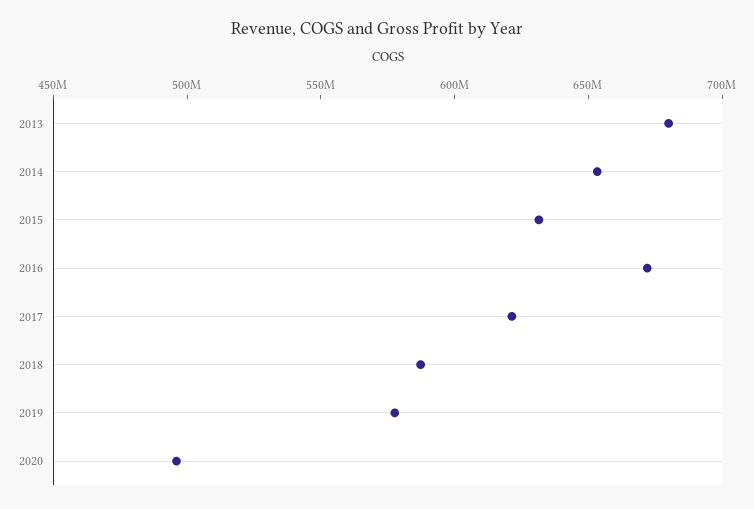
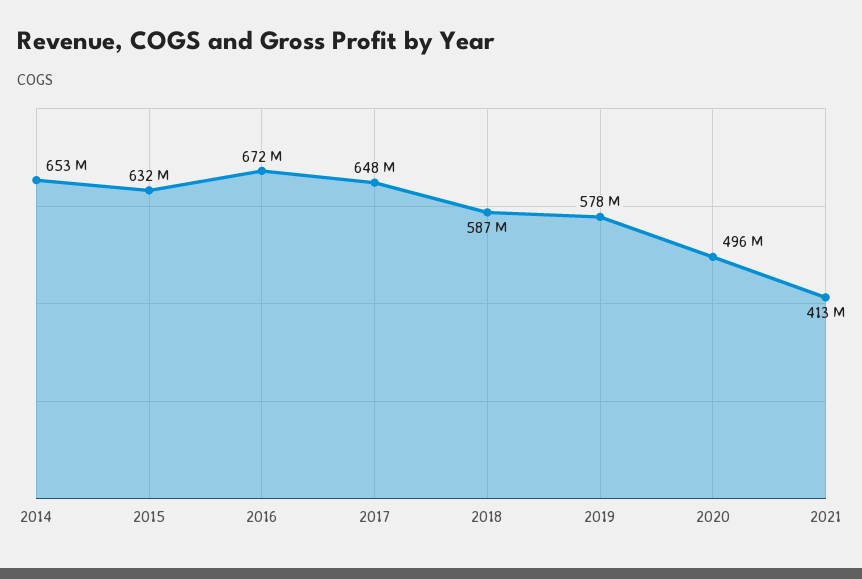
2013: 680000000 -> none
2017: 620000000 -> 648000000
2021: none -> 413000000

